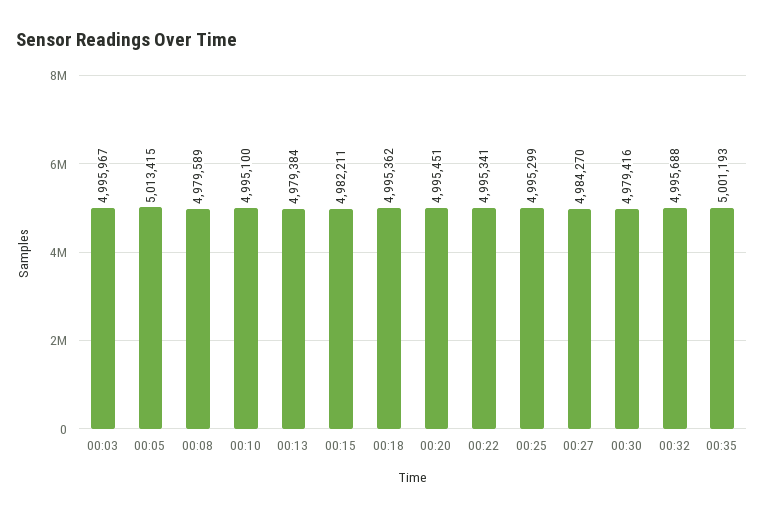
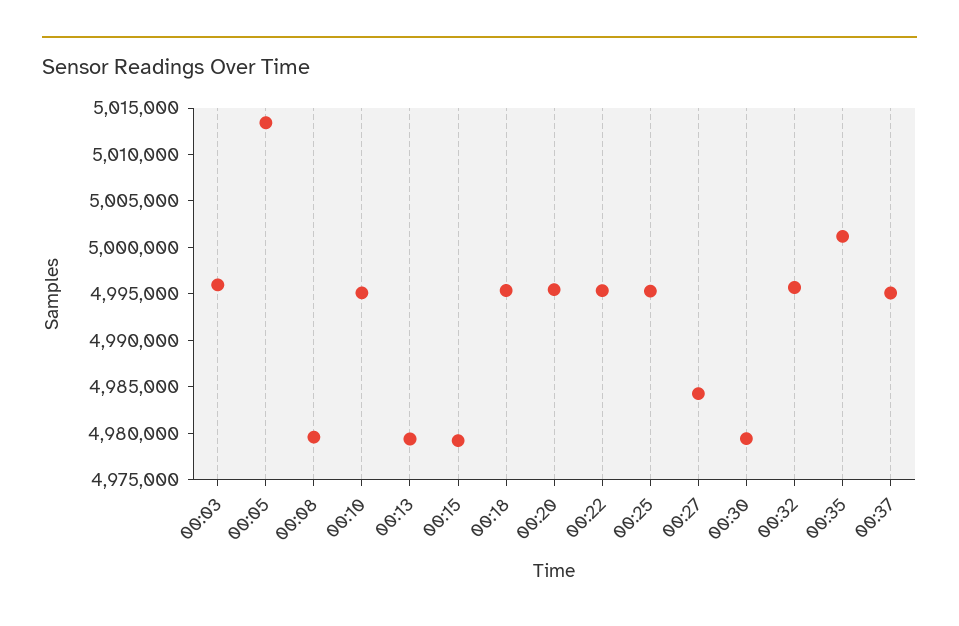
00:15: 4982211 -> 4979000
00:37: none -> 4995000

